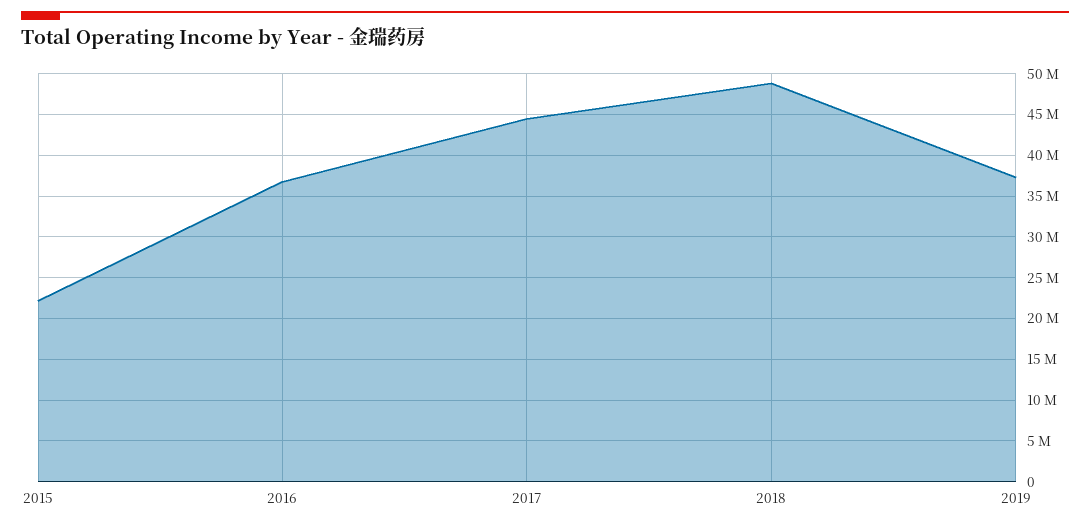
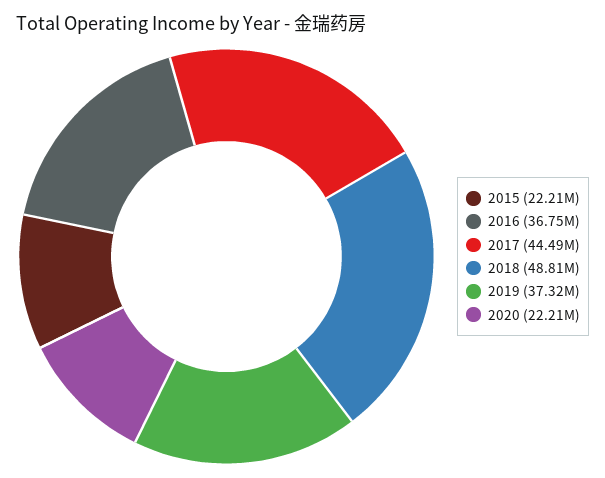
2020: none -> 22210000

